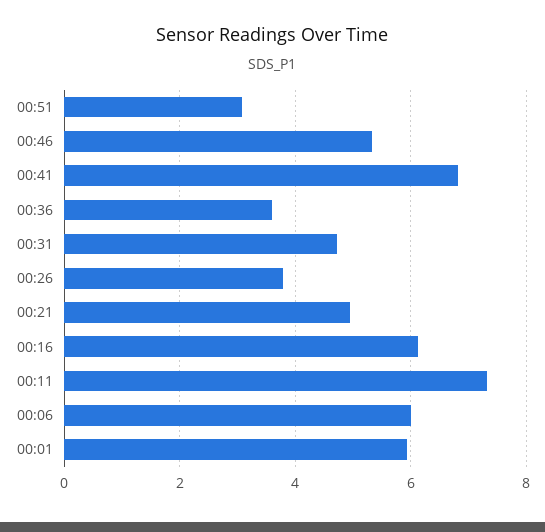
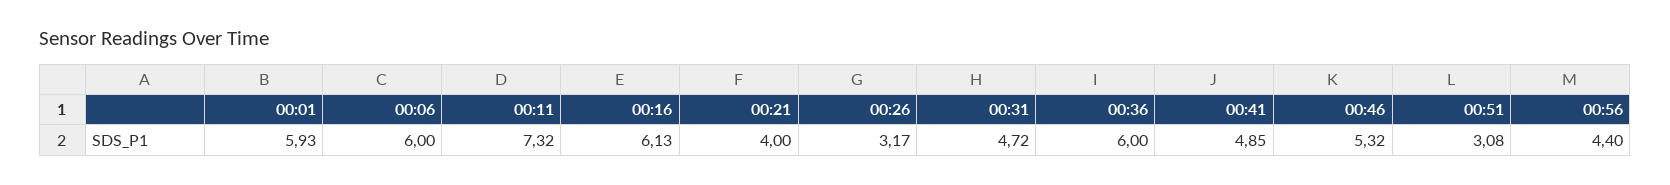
00:41: 6.8 -> 4.85
00:36: 3.6 -> 6
00:26: 3.8 -> 3.17
00:21: 5 -> 4
00:56: none -> 4.4

